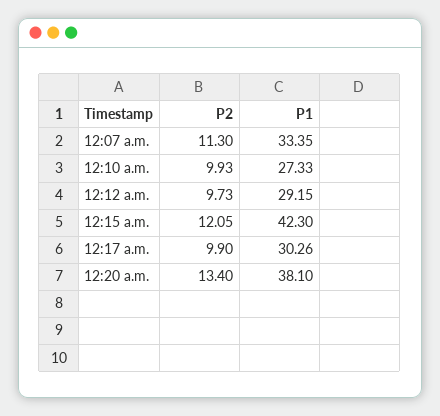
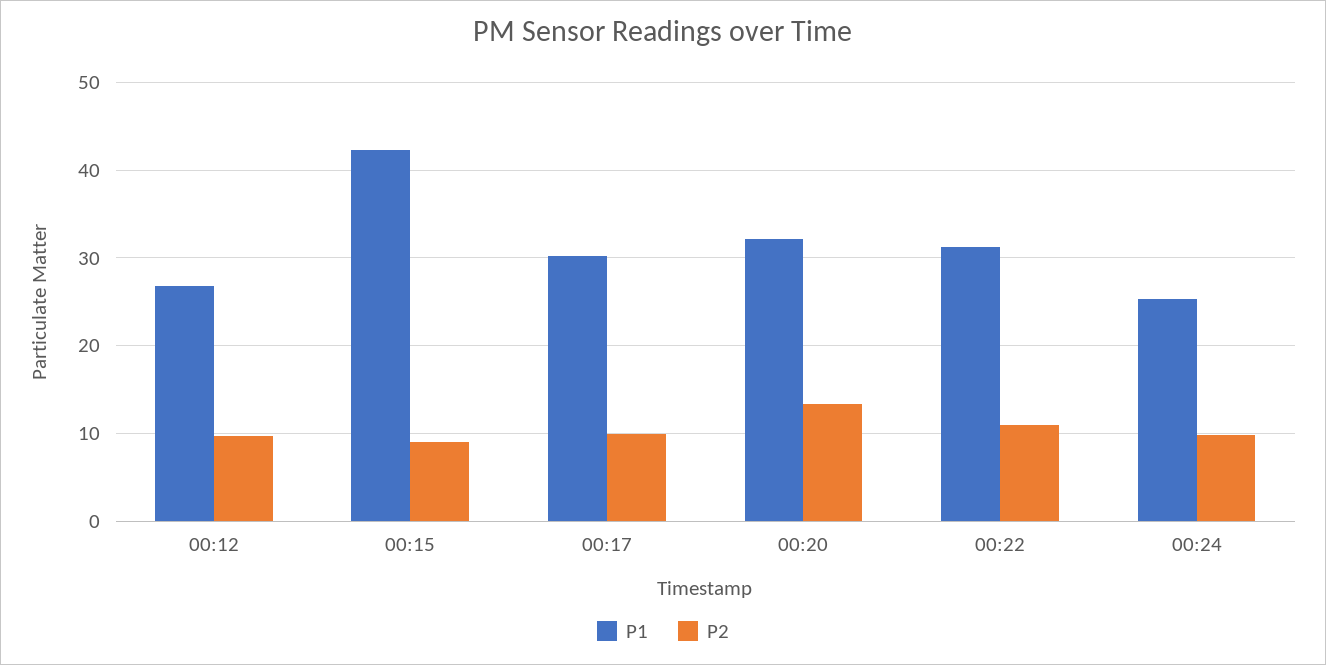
P2, 12:07 a.m.: 11.3 -> none
P1, 12:07 a.m.: 33.35 -> none
P2, 12:10 a.m.: 9.93 -> none
P1, 12:10 a.m.: 27.33 -> none
P1, 12:12 a.m.: 29.15 -> 27
P2, 12:15 a.m.: 12.05 -> 9
P1, 12:20 a.m.: 38.1 -> 32
P1, 00:22: none -> 31
P2, 00:22: none -> 11
P1, 00:24: none -> 25
P2, 00:24: none -> 10

